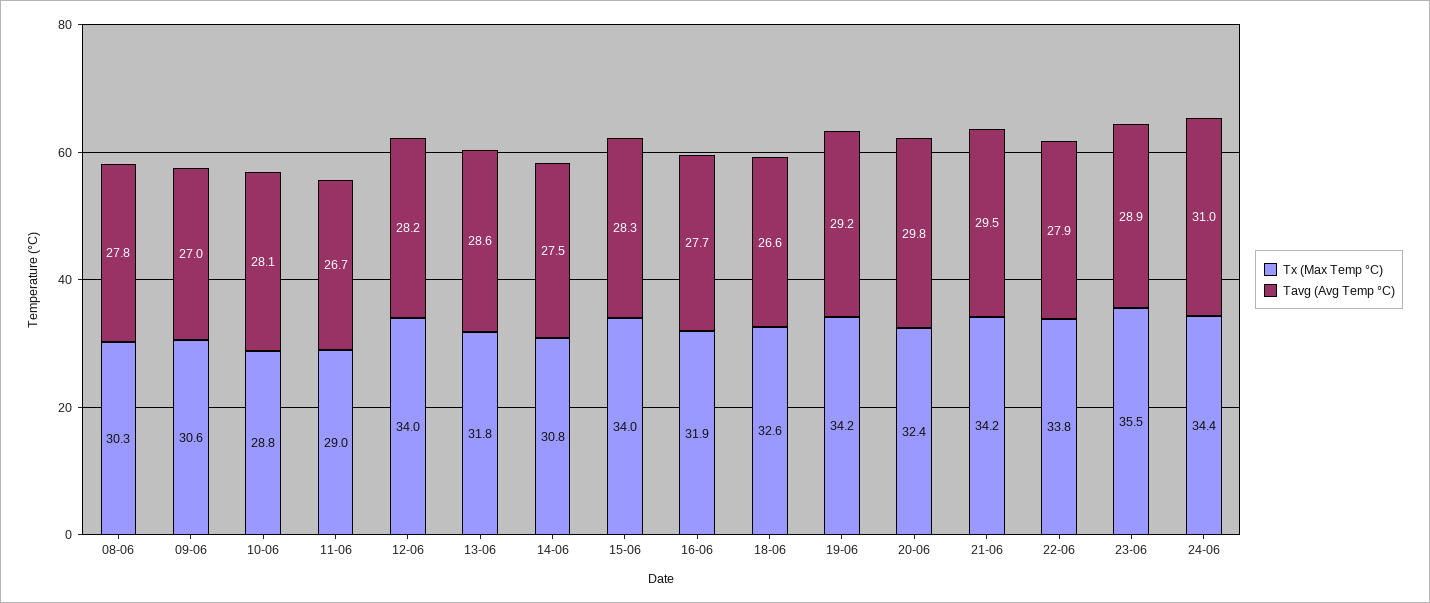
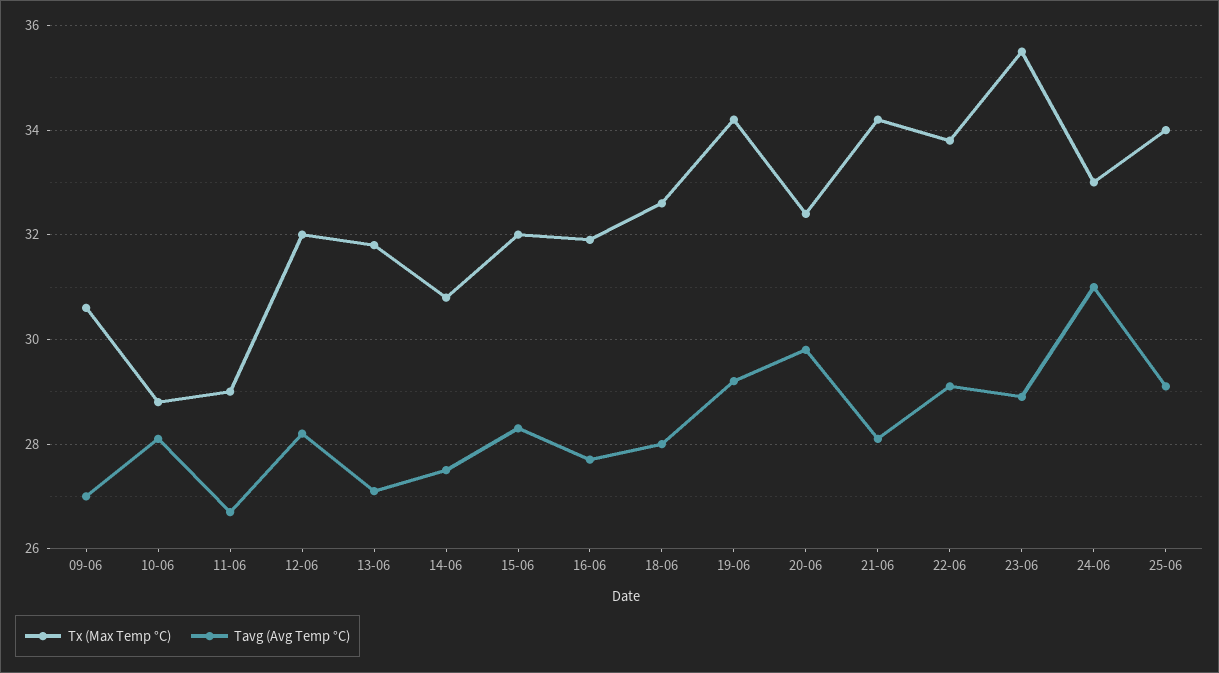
Tx (Max Temp °C), 08-06: 30.3 -> none
Tavg (Avg Temp °C), 08-06: 27.8 -> none
Tx (Max Temp °C), 12-06: 34 -> 32
Tavg (Avg Temp °C), 13-06: 28.6 -> 27
Tx (Max Temp °C), 15-06: 34 -> 32
Tavg (Avg Temp °C), 18-06: 26.6 -> 28
Tavg (Avg Temp °C), 21-06: 29.5 -> 28
Tavg (Avg Temp °C), 22-06: 27.9 -> 29
Tx (Max Temp °C), 24-06: 34.4 -> 33
Tx (Max Temp °C), 25-06: none -> 34
Tavg (Avg Temp °C), 25-06: none -> 29

